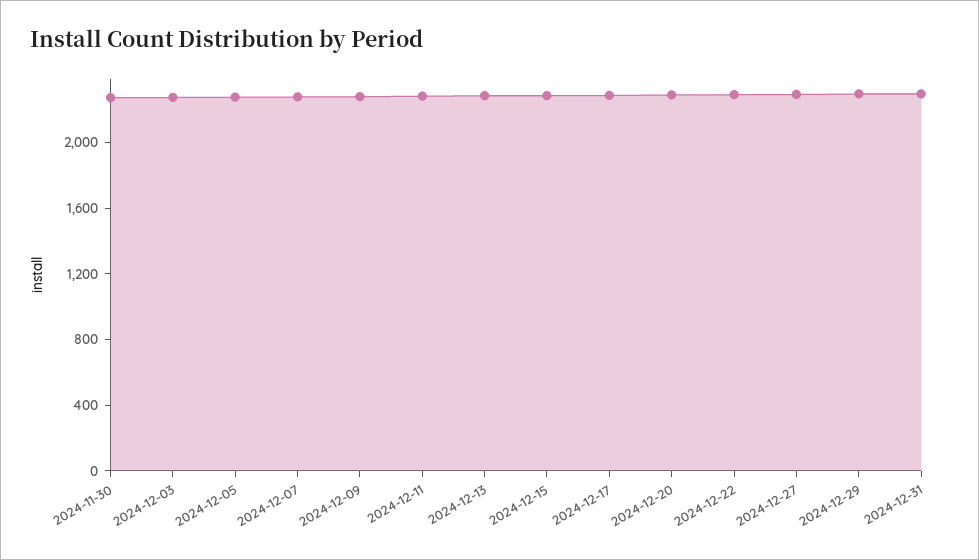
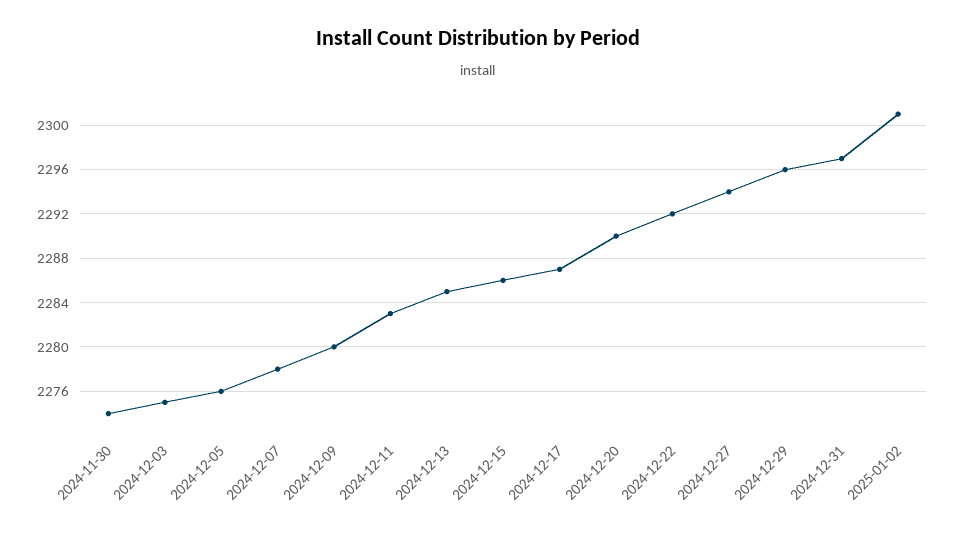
2025-01-02: none -> 2301

